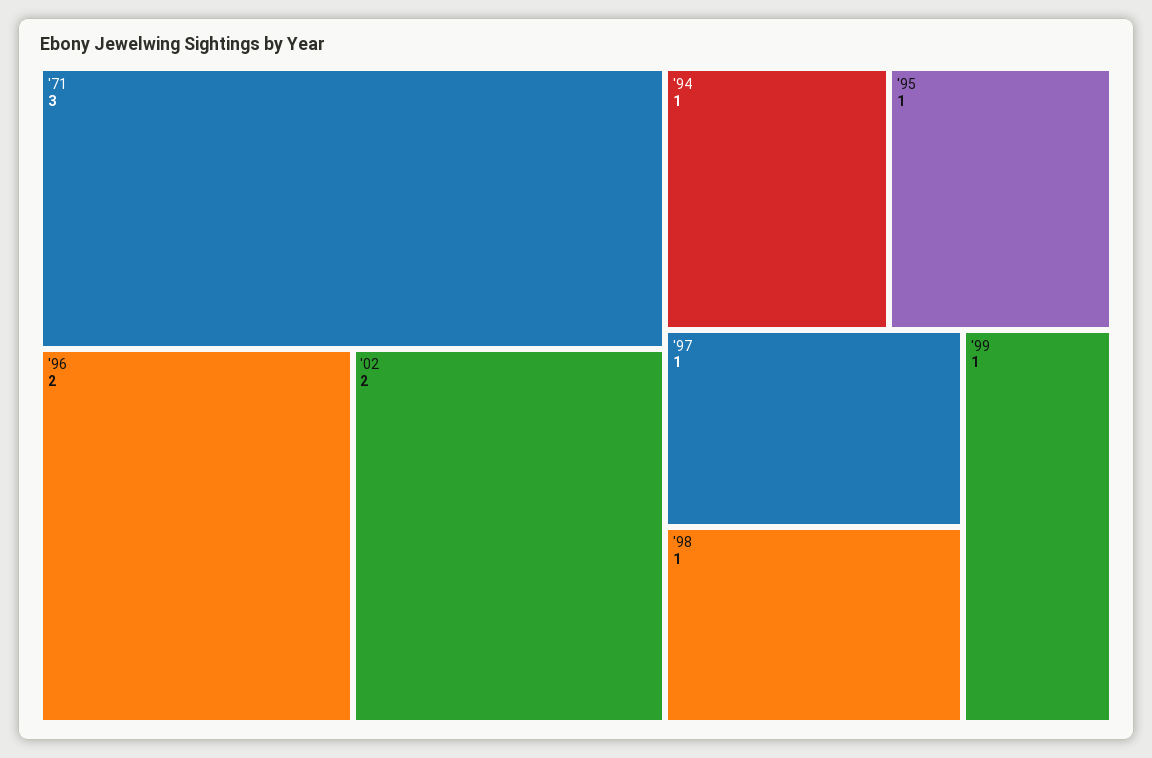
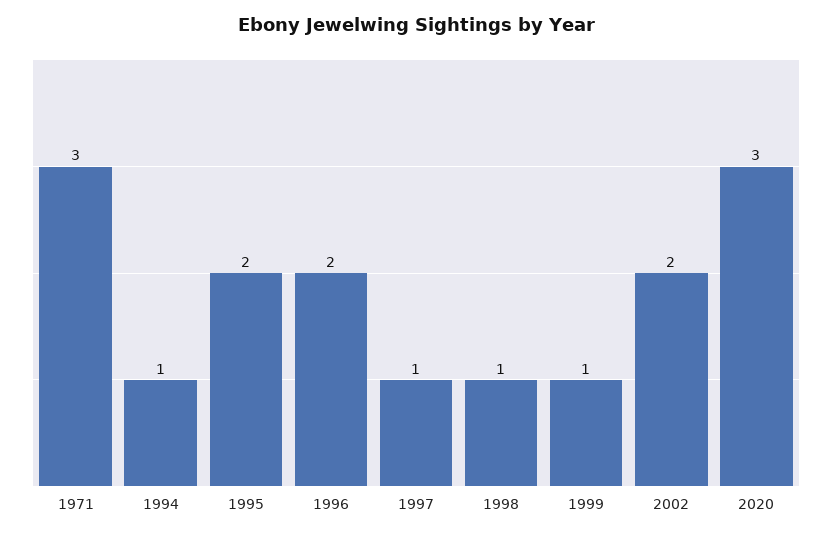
'95: 1 -> 2
2020: none -> 3

